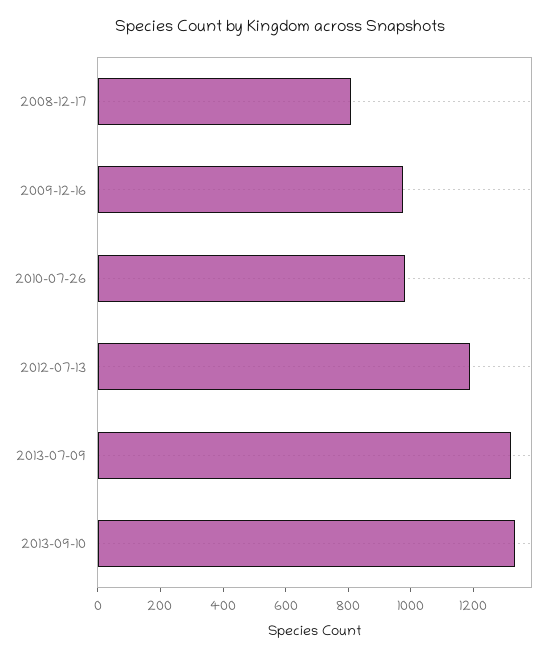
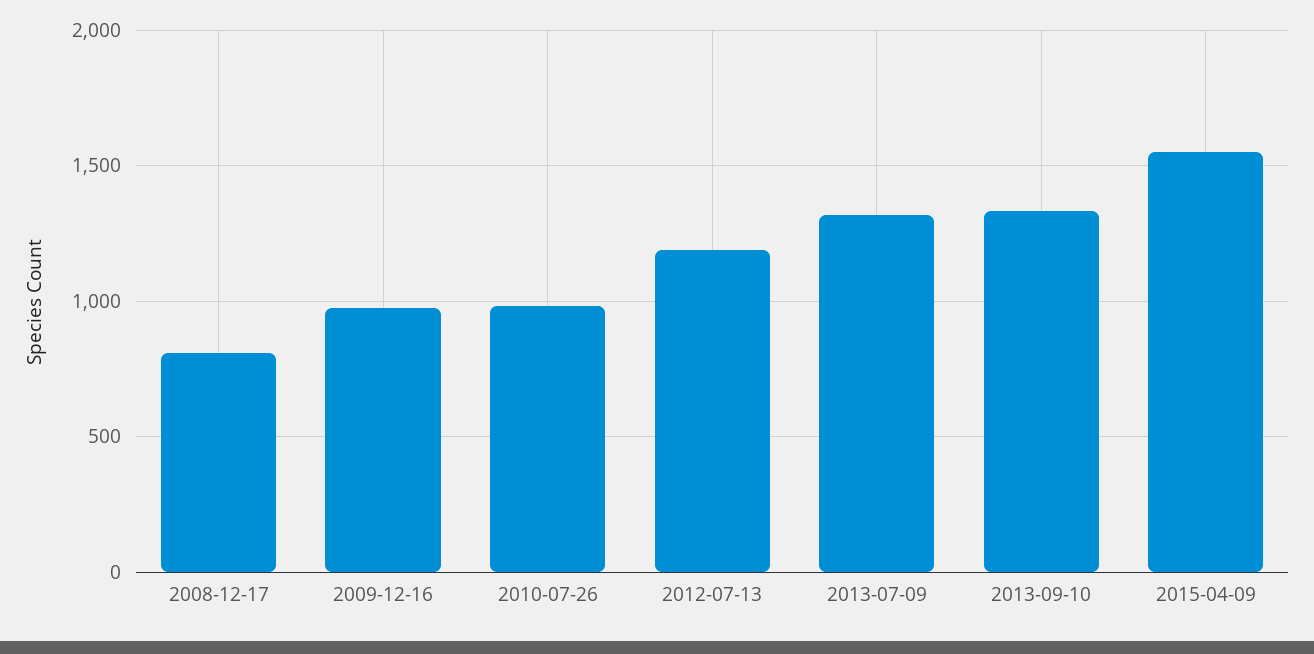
2015-04-09: none -> 1550

